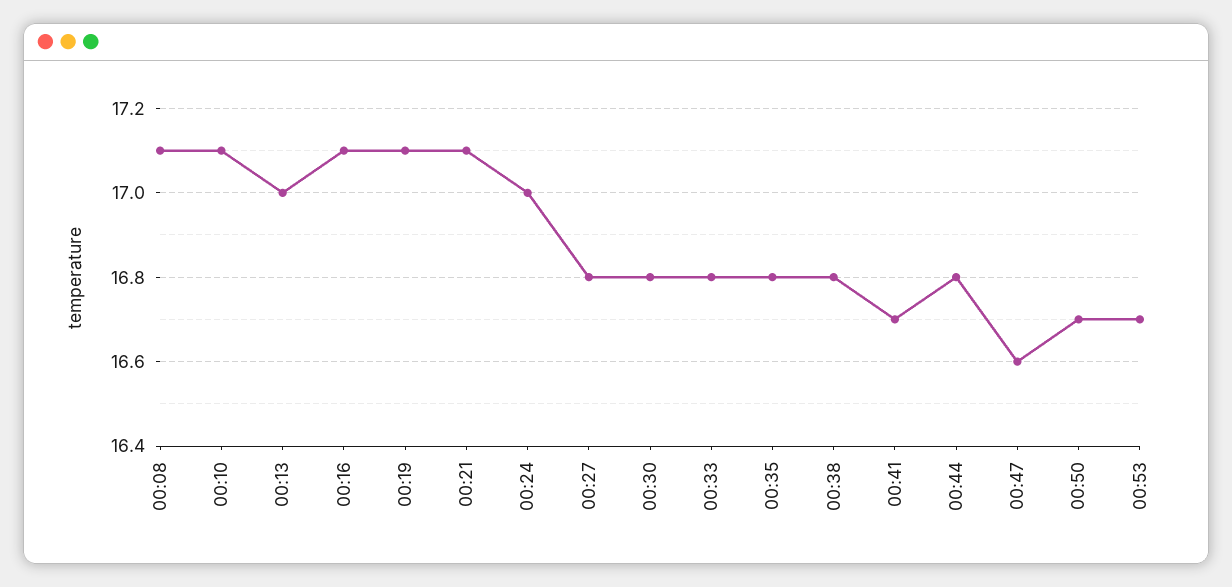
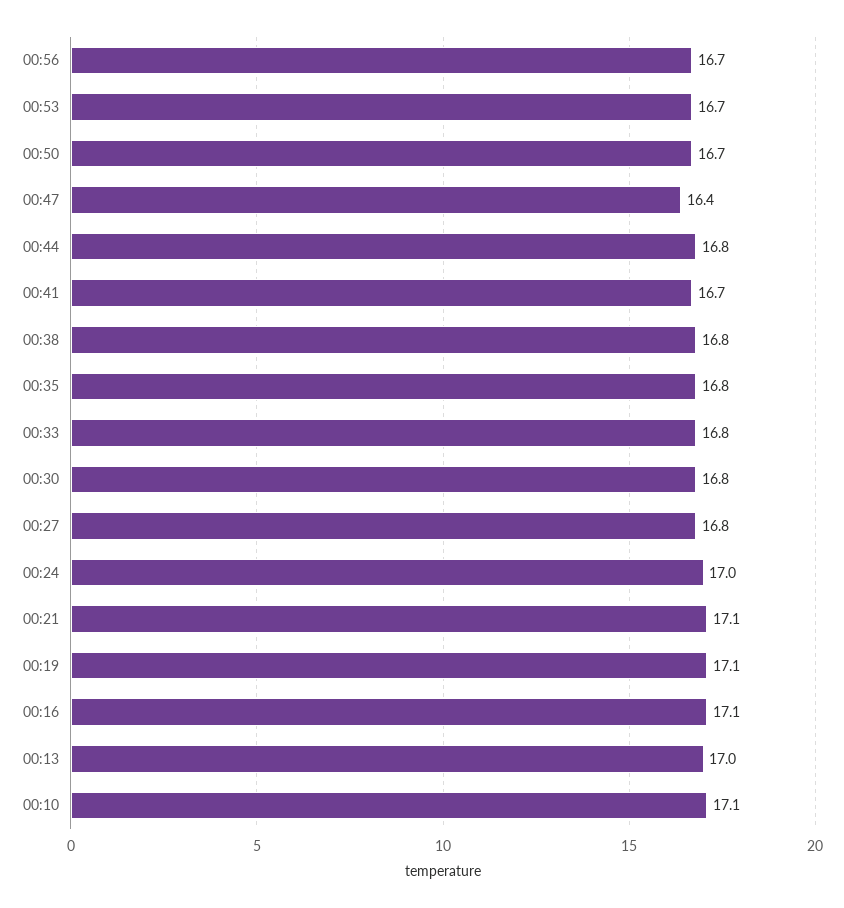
00:08: 17.1 -> none
00:47: 16.6 -> 16.4
00:56: none -> 16.7

